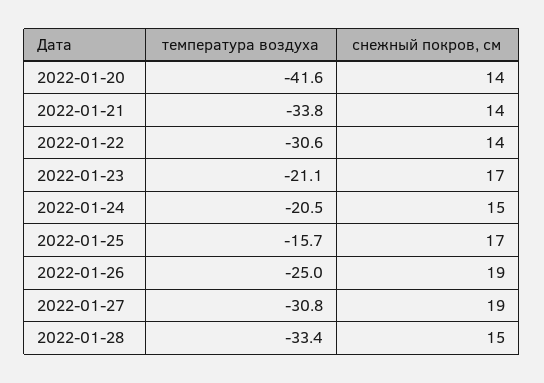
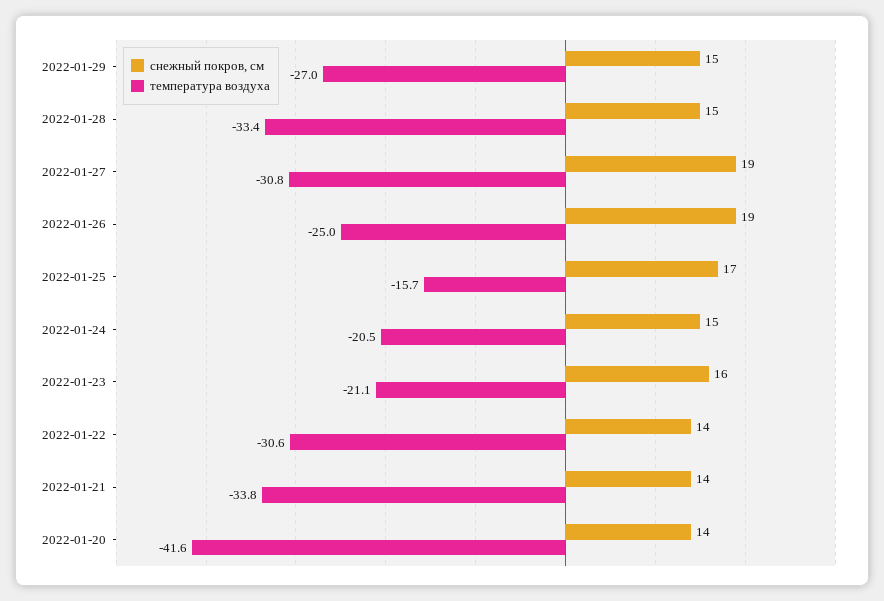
снежный покров, см, 2022-01-23: 17 -> 16
снежный покров, см, 2022-01-29: none -> 15
температура воздуха, 2022-01-29: none -> -27

